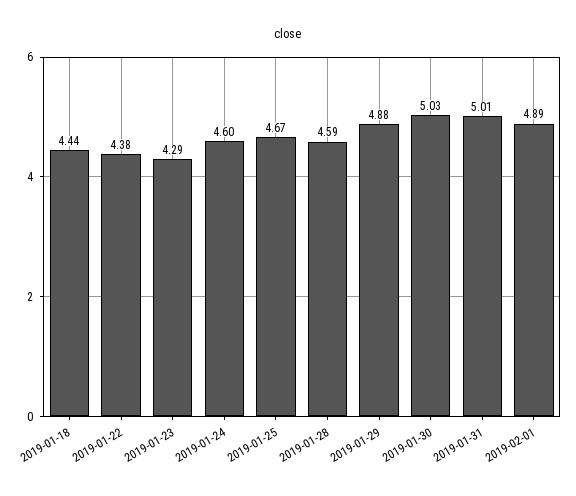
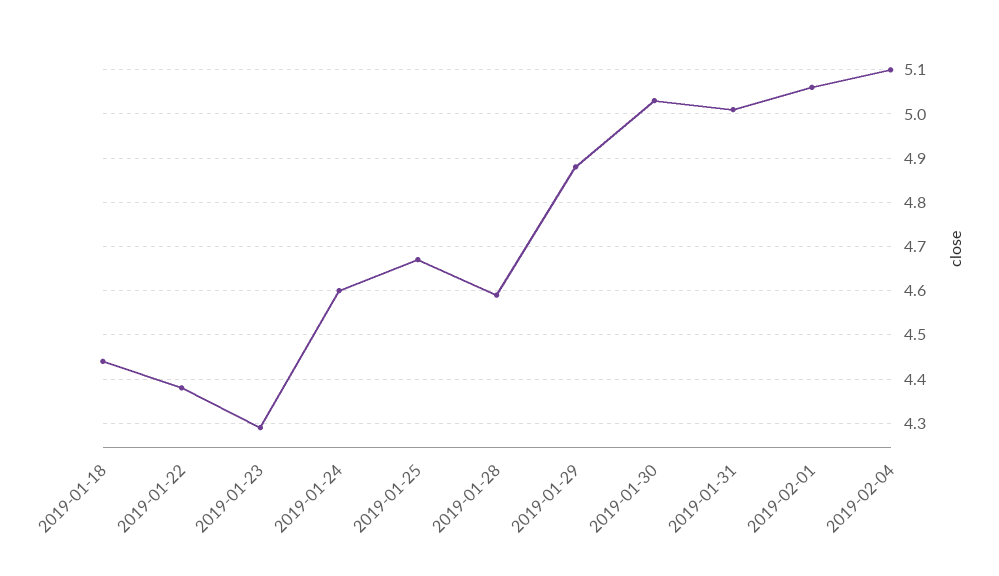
2019-02-01: 4.89 -> 5.05
2019-02-04: none -> 5.1

